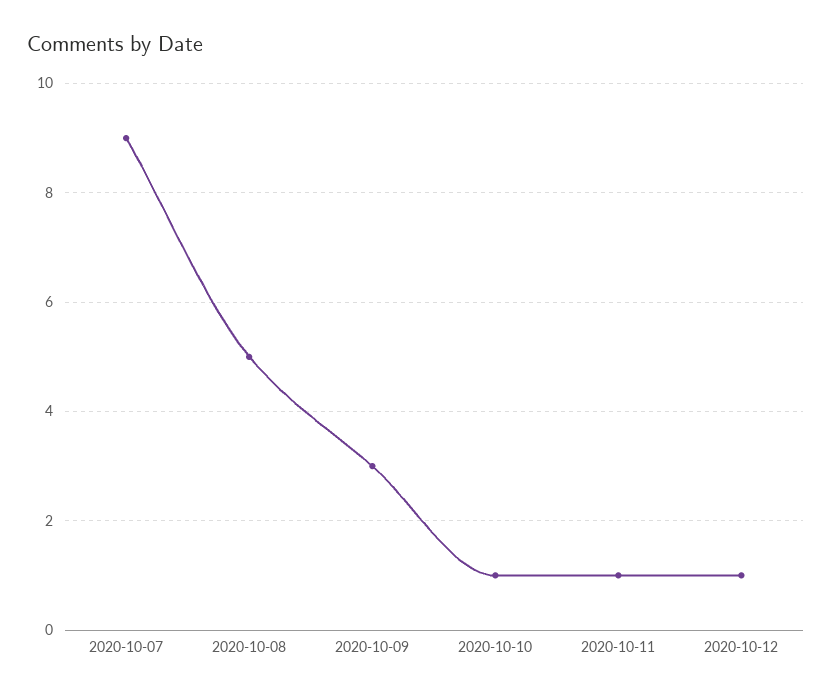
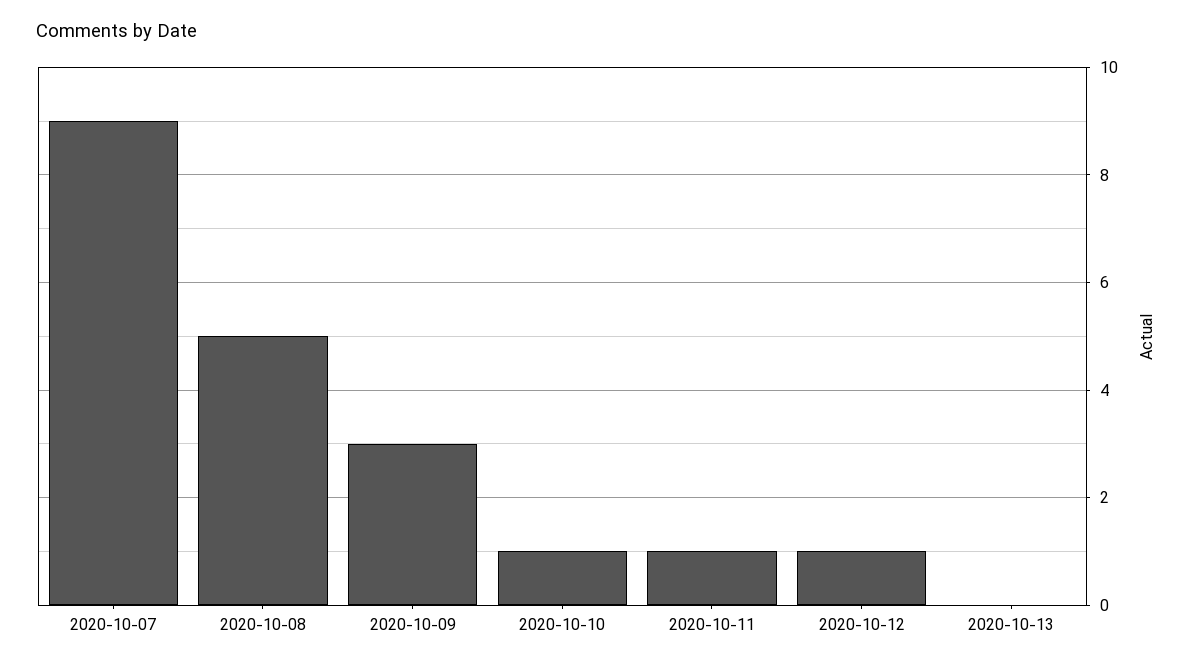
2020-10-13: none -> 0

